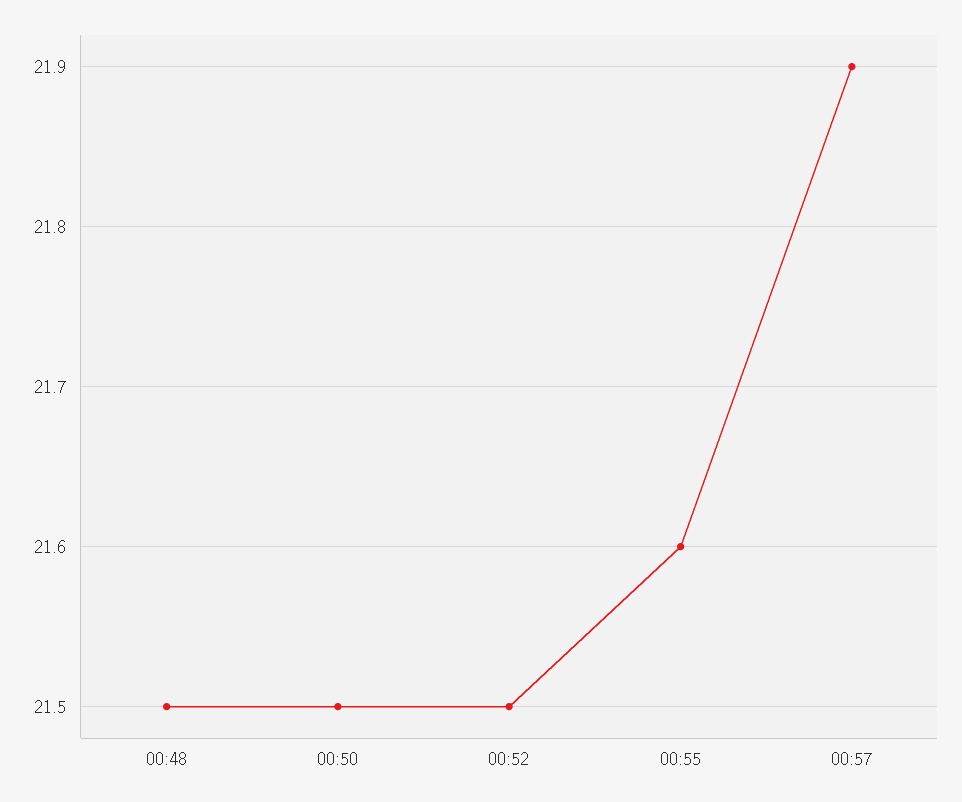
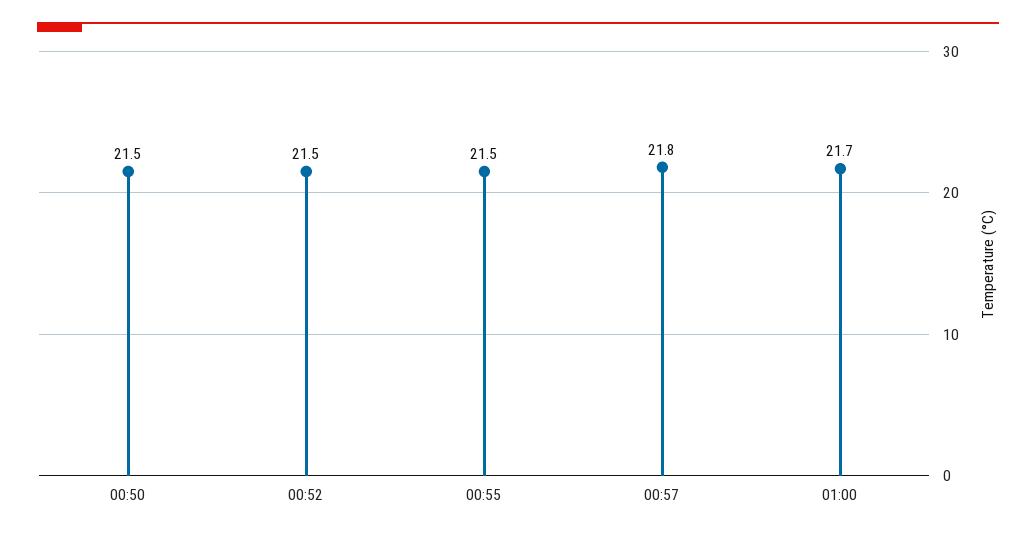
00:48: 21.5 -> none
00:55: 21.6 -> 21.5
00:57: 21.9 -> 21.8
01:00: none -> 21.7

